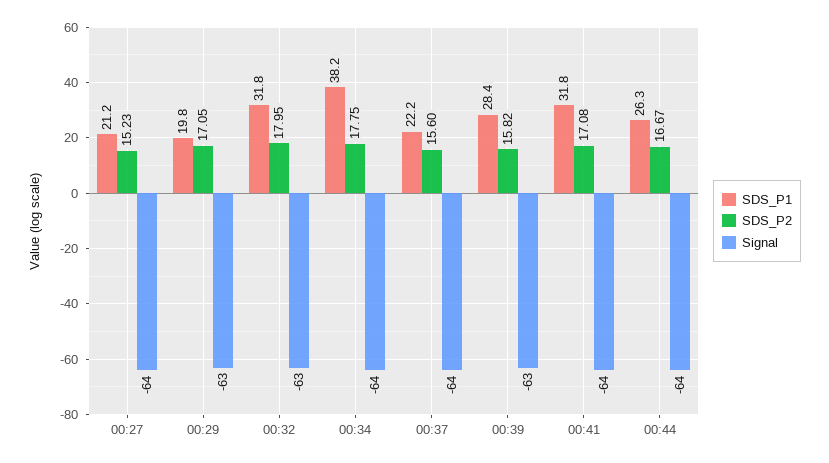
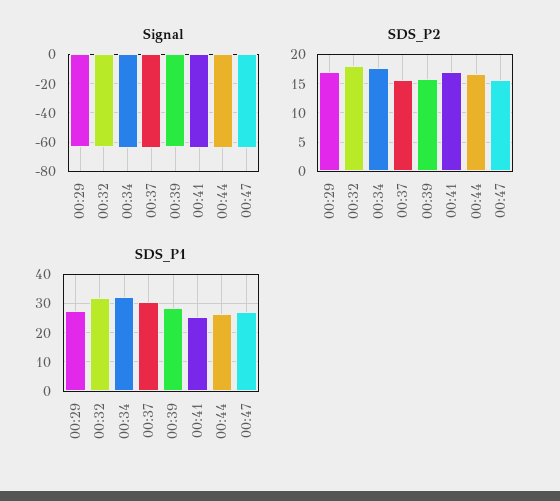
SDS_P1, 00:27: 21.2 -> none
SDS_P2, 00:27: 15.23 -> none
Signal, 00:27: -64 -> none
SDS_P1, 00:29: 19.8 -> 27.5
SDS_P1, 00:34: 38.2 -> 32.5
SDS_P1, 00:37: 22.2 -> 30
SDS_P1, 00:41: 31.8 -> 25
Signal, 00:47: none -> -65
SDS_P2, 00:47: none -> 15
SDS_P1, 00:47: none -> 27.5

